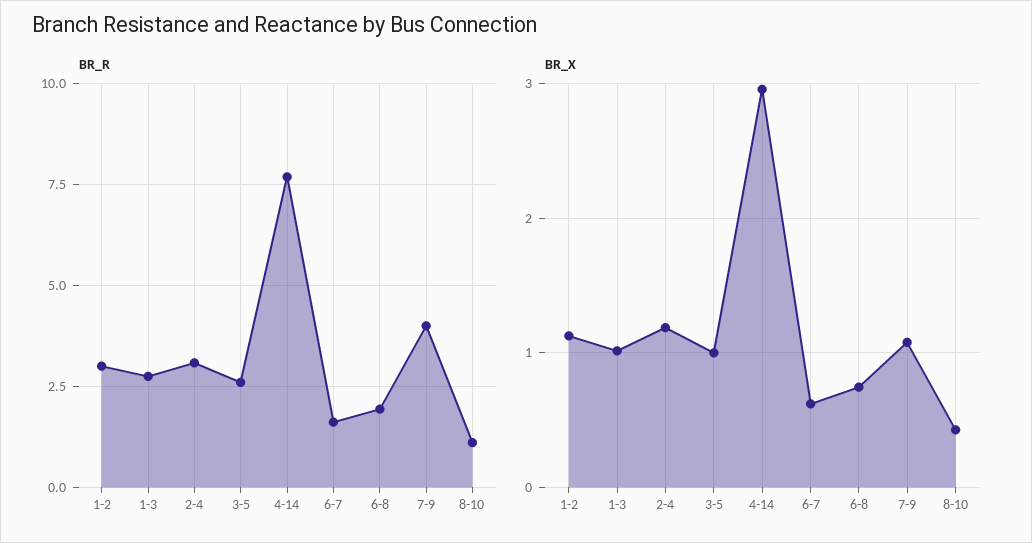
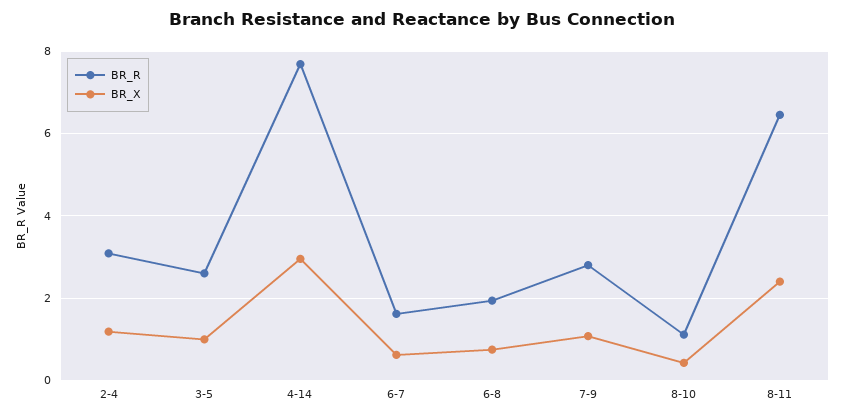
BR_R, 1-2: 3 -> none
BR_R, 1-3: 2.75 -> none
BR_R, 7-9: 4 -> 2.8
BR_X, 1-2: 1.1 -> none
BR_X, 1-3: 1 -> none
BR_R, 8-11: none -> 6.4
BR_X, 8-11: none -> 2.4

